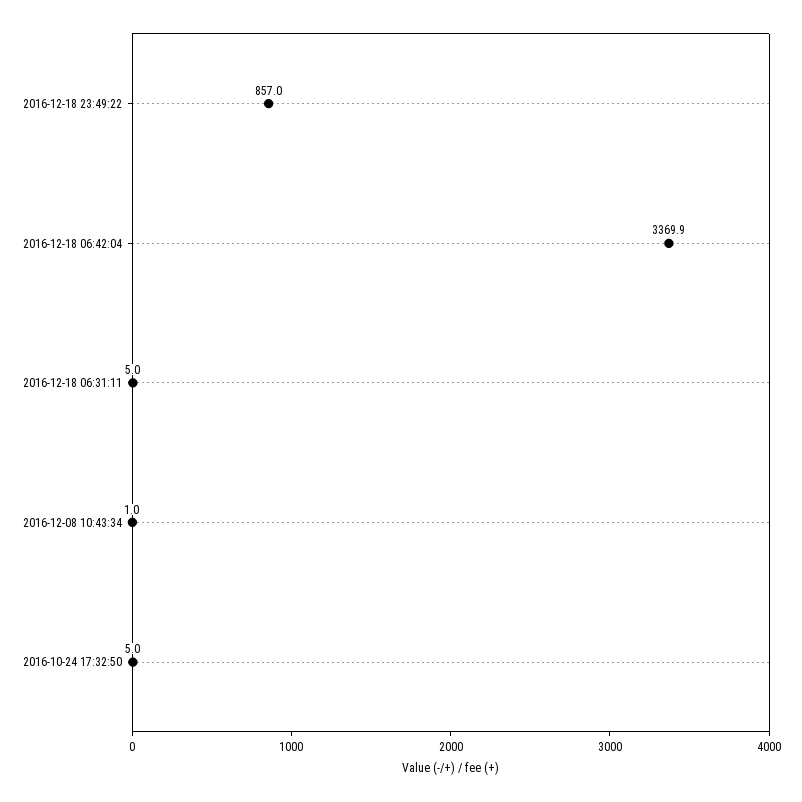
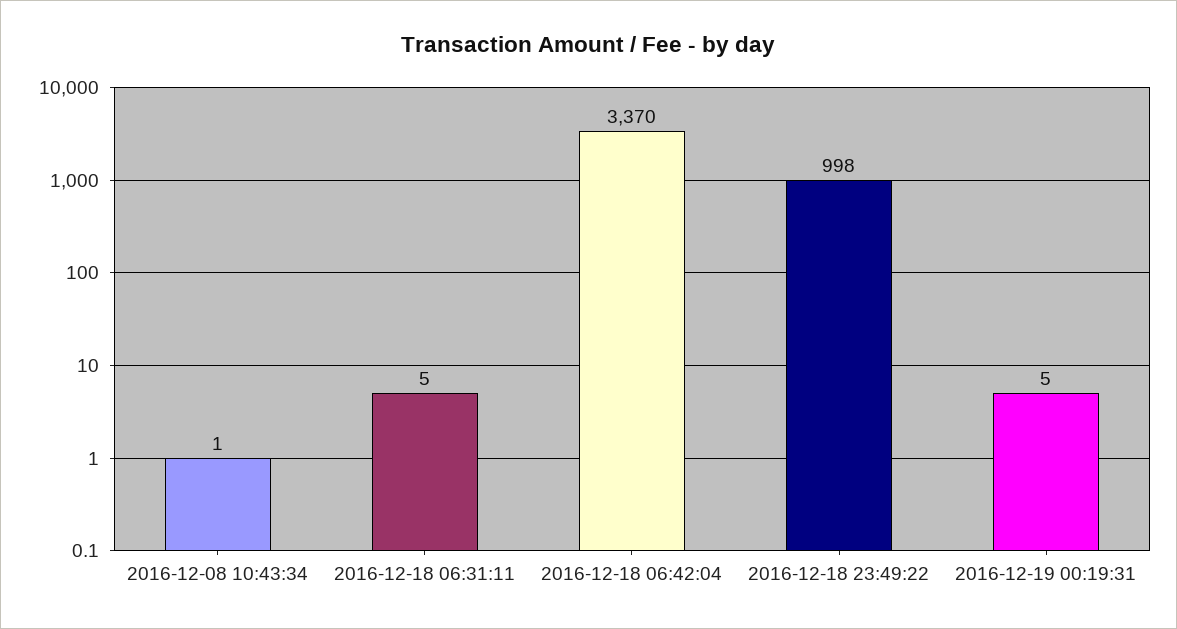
2016-12-18 23:49:22: 857 -> 998
2016-12-18 06:42:04: 3369.9 -> 3370
2016-10-24 17:32:50: 5 -> none
2016-12-19 00:19:31: none -> 5

